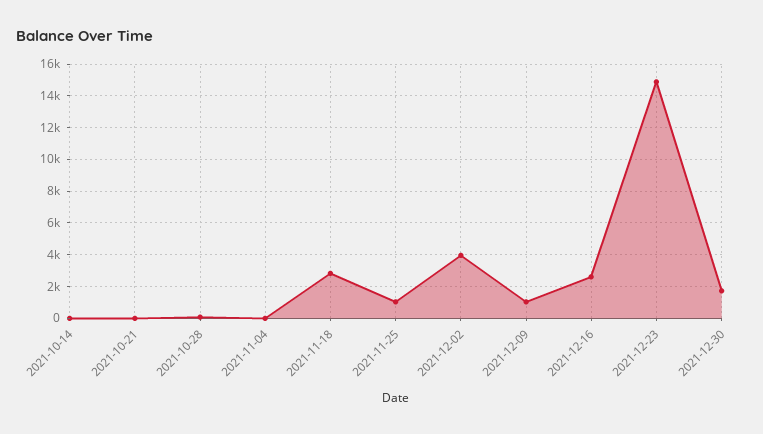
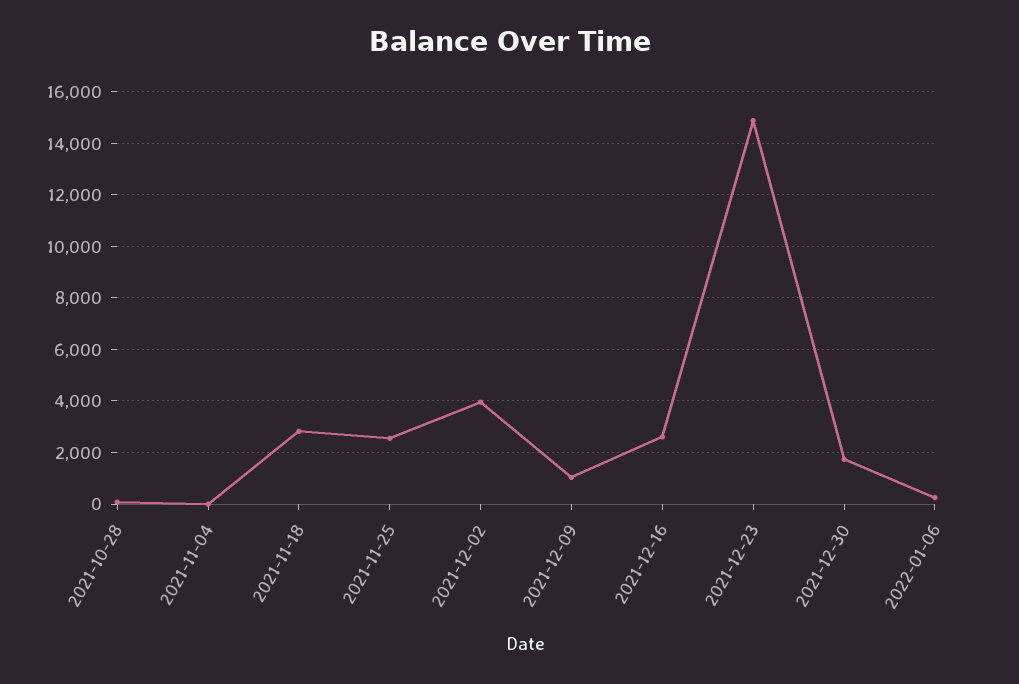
2021-10-14: 0 -> none
2021-10-21: 0 -> none
2021-11-25: 1000 -> 2500
2022-01-06: none -> 250

